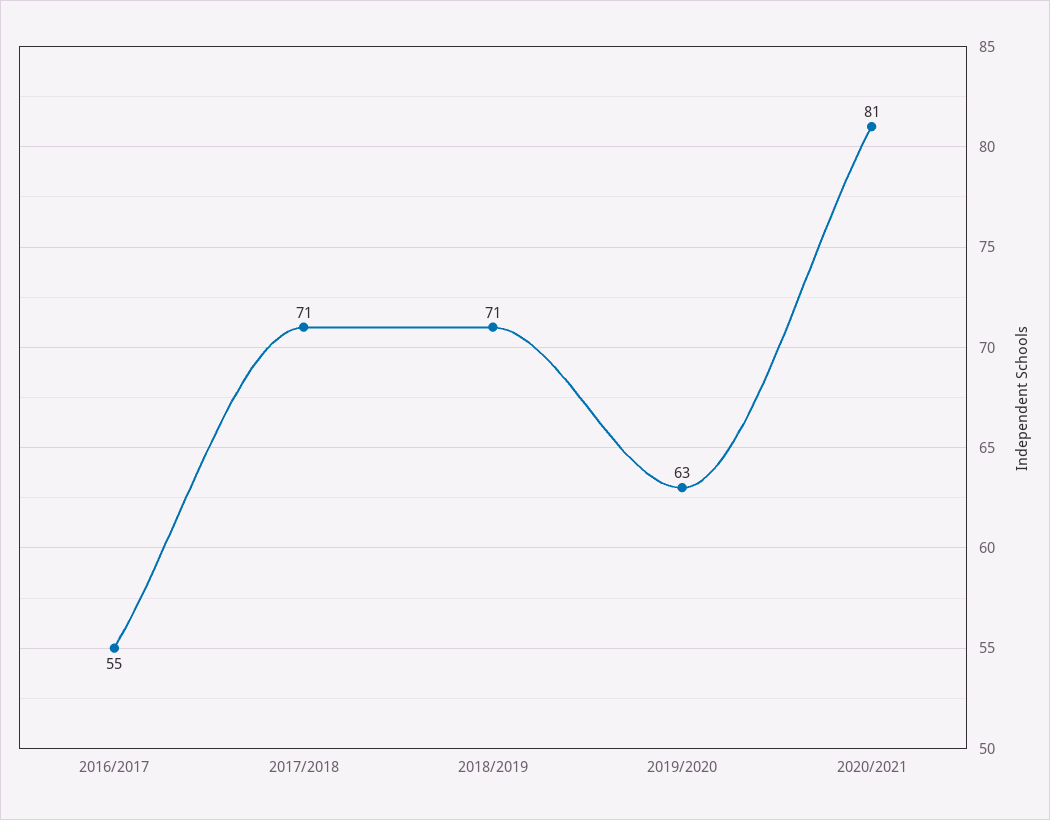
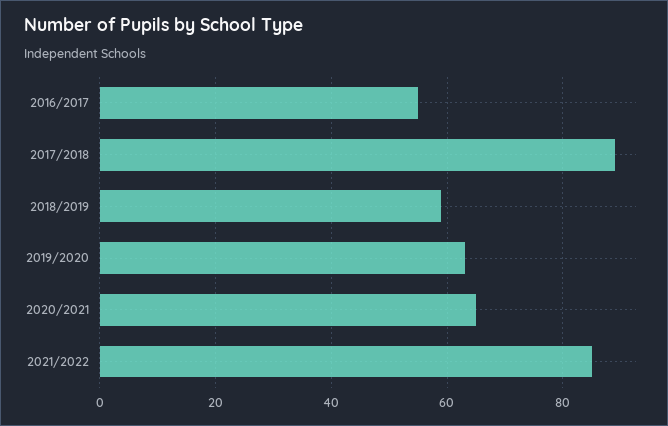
2017/2018: 71 -> 90
2018/2019: 71 -> 60
2020/2021: 81 -> 65
2021/2022: none -> 85

